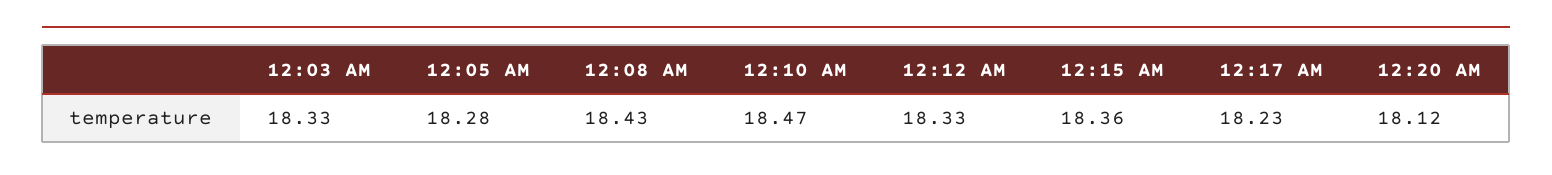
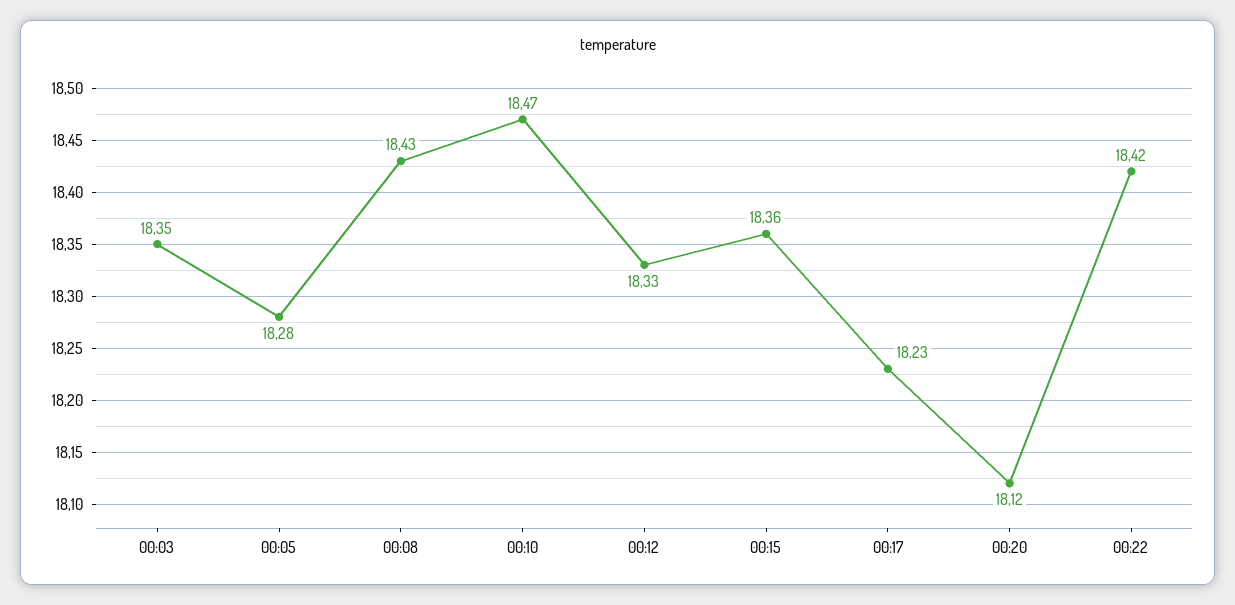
12:03 AM: 18.33 -> 18.35
00:22: none -> 18.42

